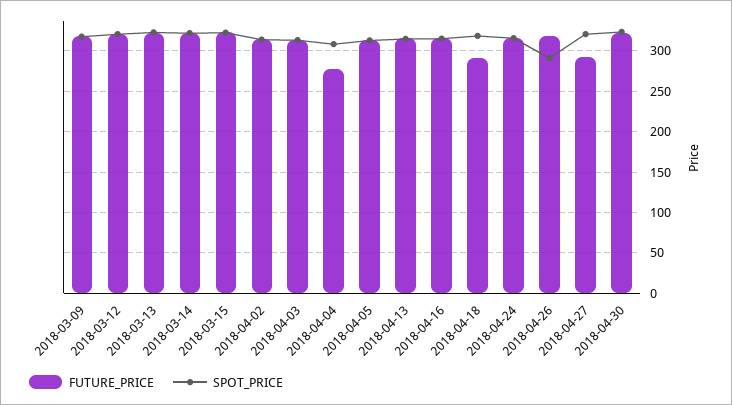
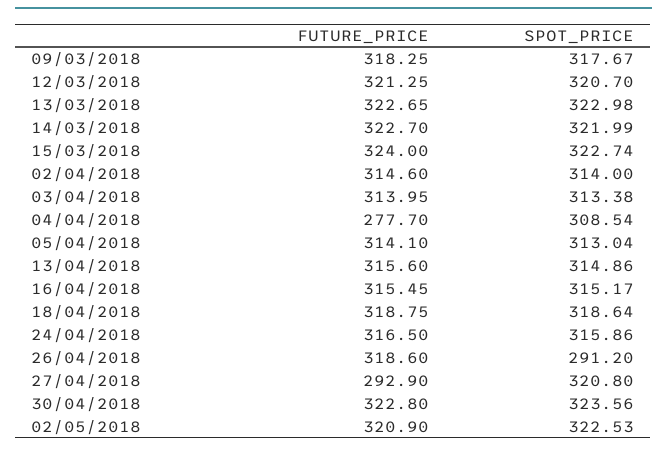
FUTURE_PRICE, 2018-04-18: 290 -> 318.75
FUTURE_PRICE, 02/05/2018: none -> 320.9
SPOT_PRICE, 02/05/2018: none -> 322.53

